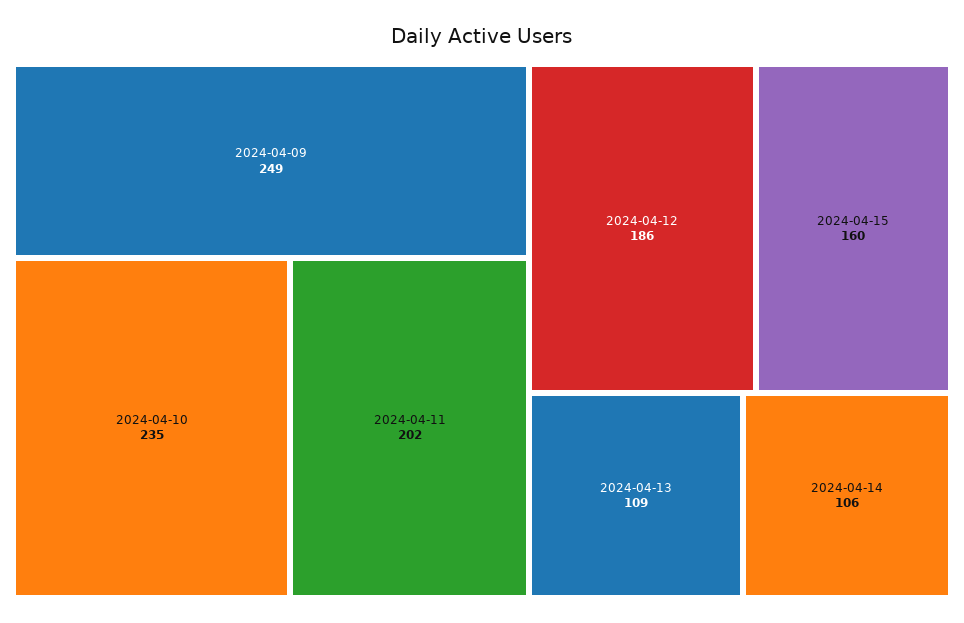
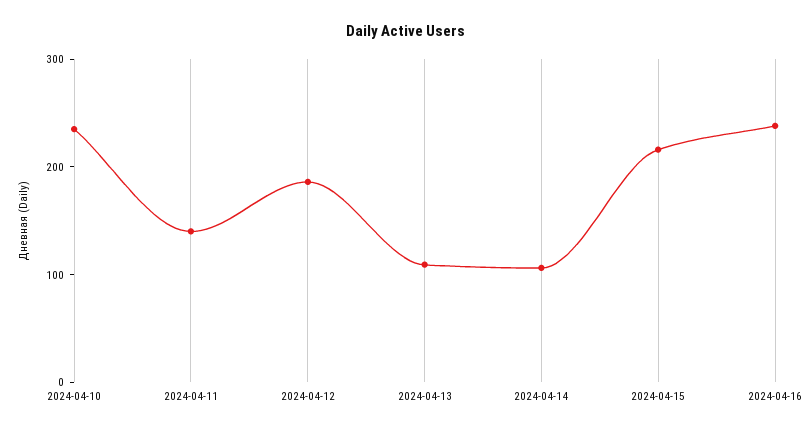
2024-04-09: 249 -> none
2024-04-11: 202 -> 140
2024-04-15: 160 -> 220
2024-04-16: none -> 240

